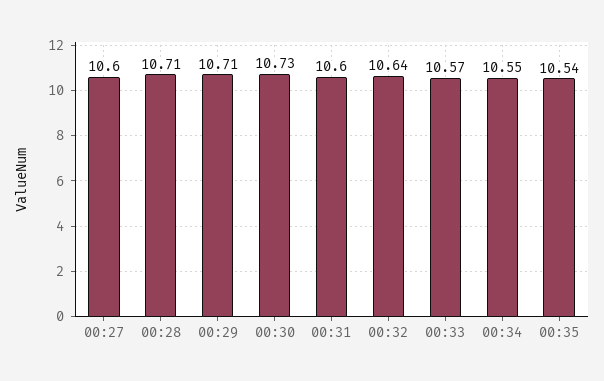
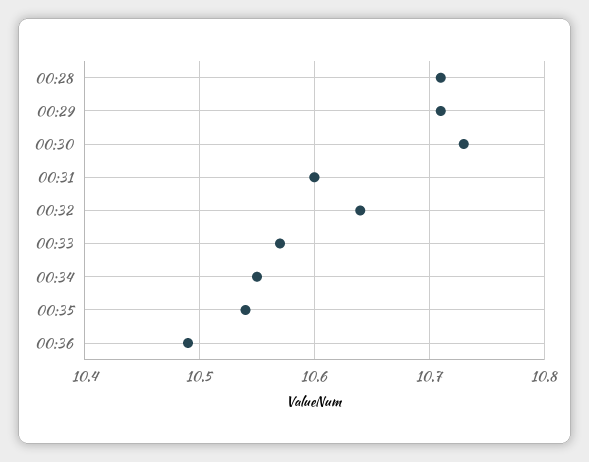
00:27: 10.6 -> none
00:36: none -> 10.49

